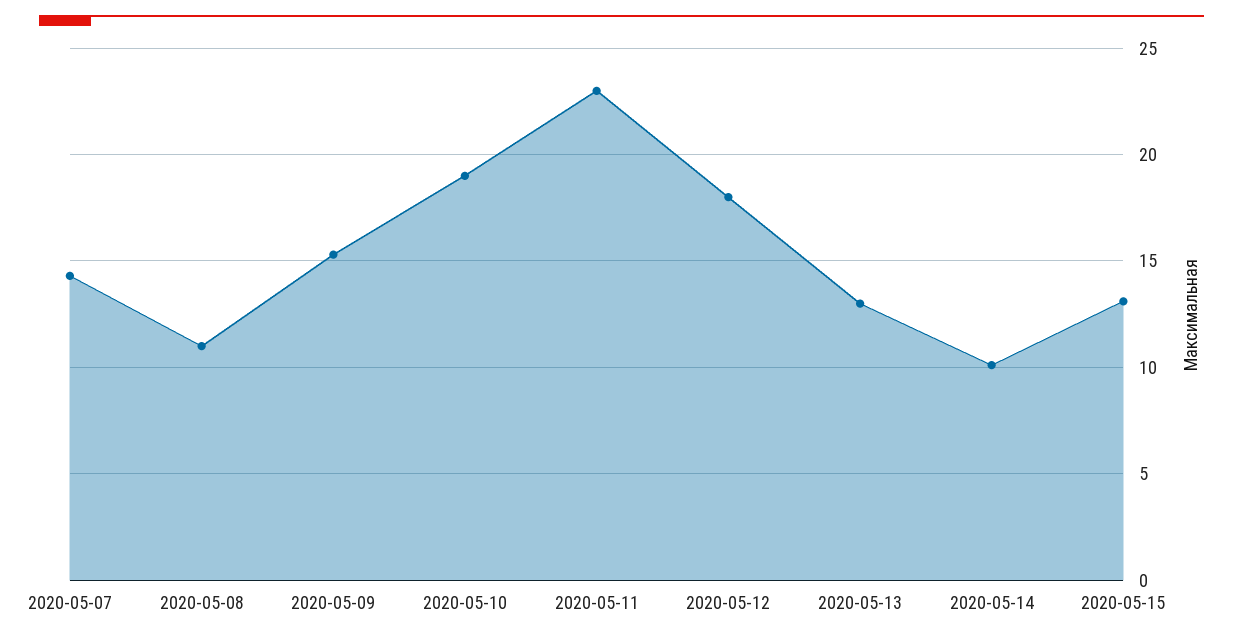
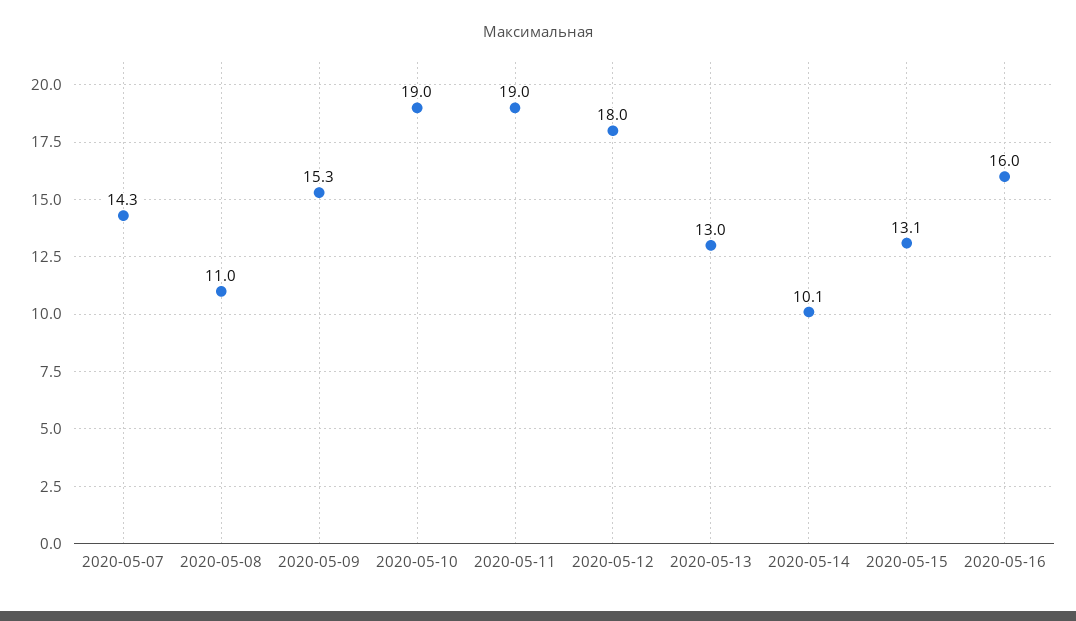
2020-05-11: 23 -> 19
2020-05-16: none -> 16

